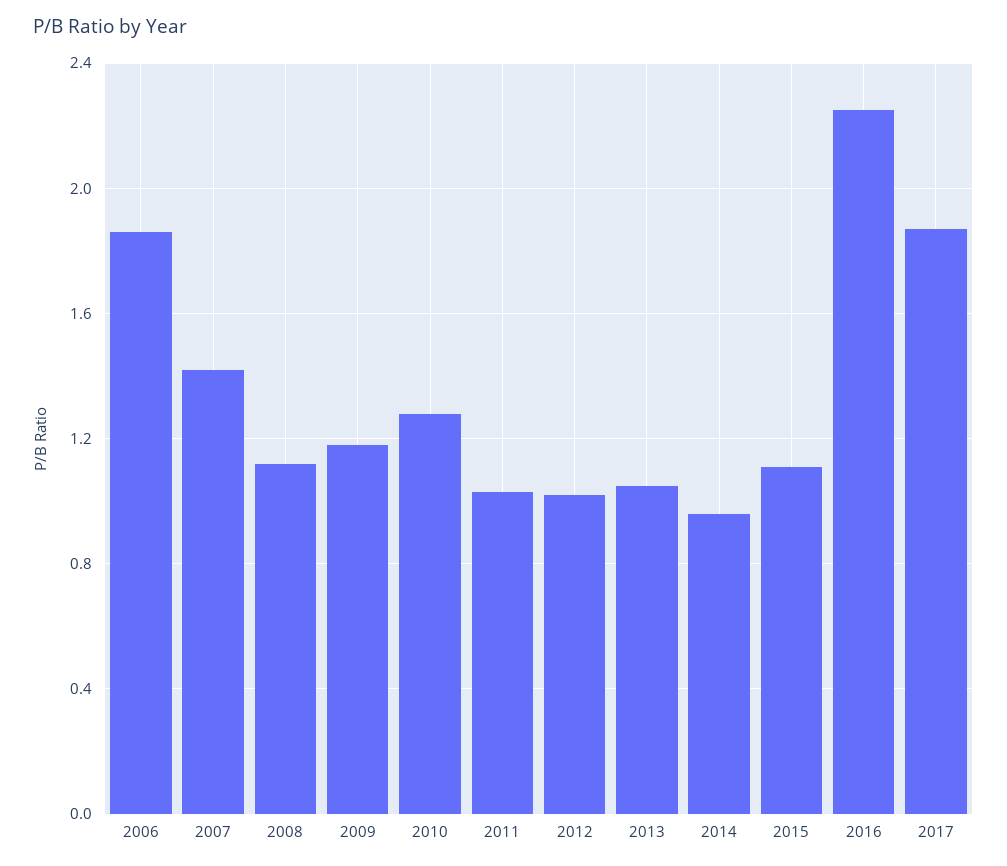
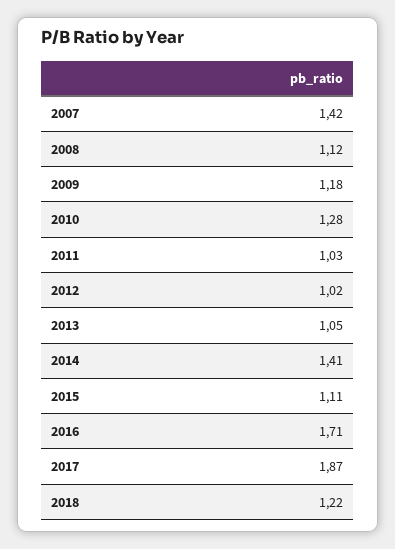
2006: 1.85 -> none
2014: 0.95 -> 1.41
2016: 2.25 -> 1.71
2018: none -> 1.22

